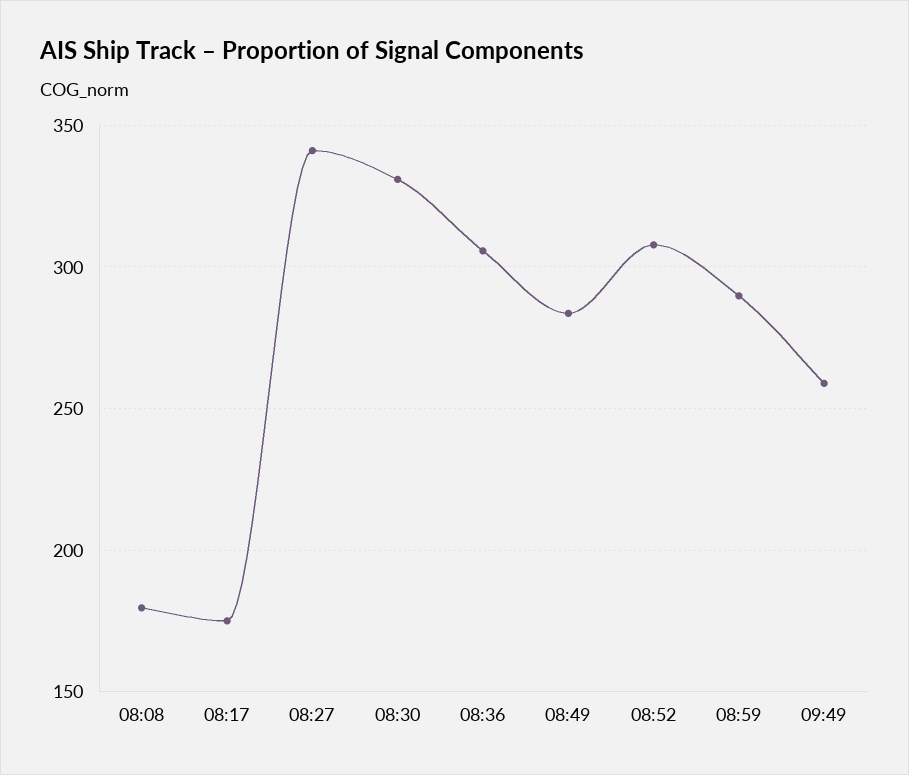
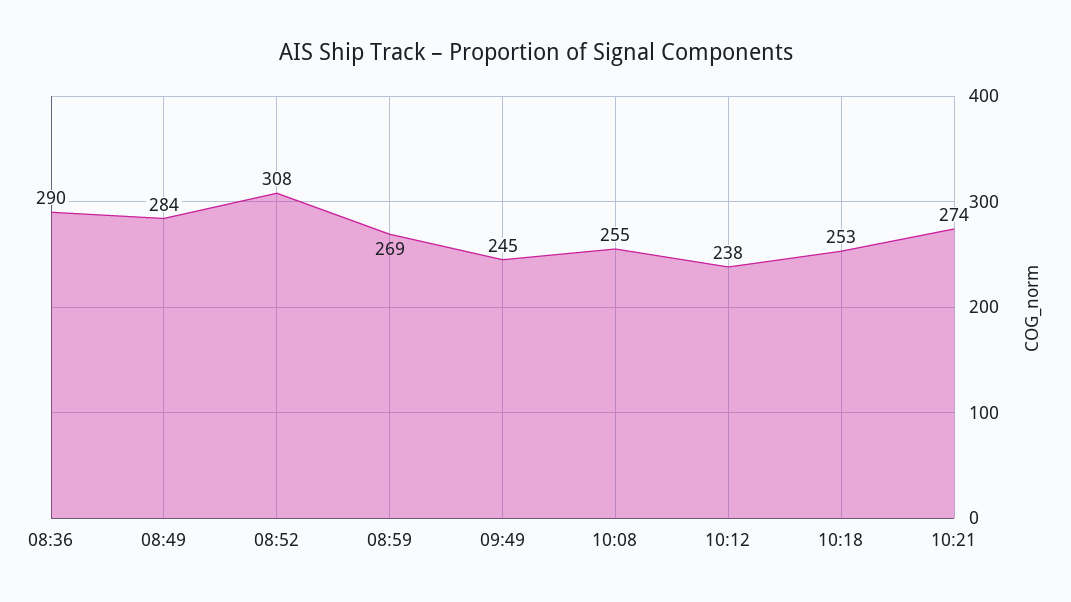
08:08: 180 -> none
08:17: 175 -> none
08:27: 340 -> none
08:30: 330 -> none
08:36: 305 -> 290
08:59: 290 -> 269
09:49: 260 -> 245
10:08: none -> 255
10:12: none -> 238
10:18: none -> 253
10:21: none -> 274

